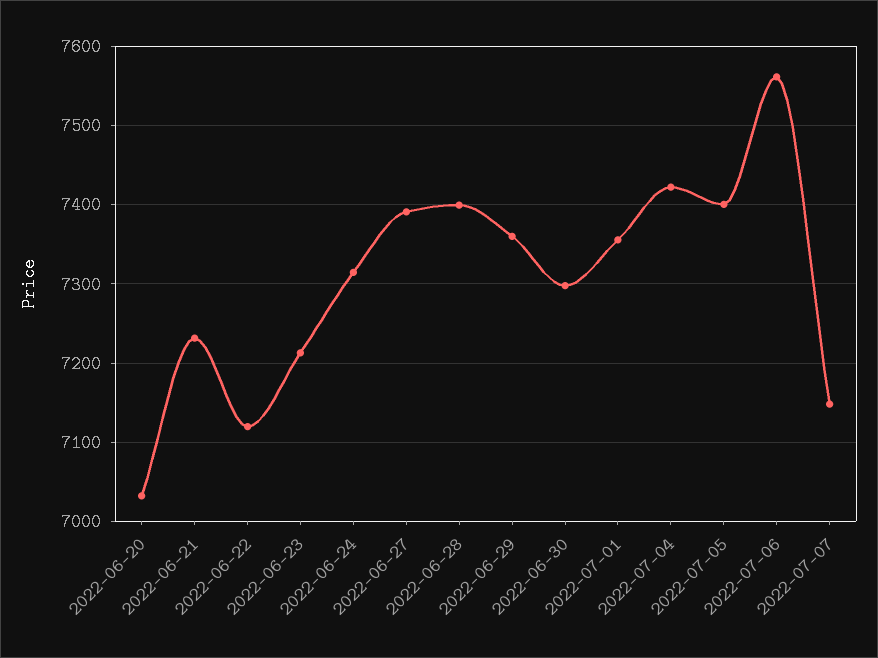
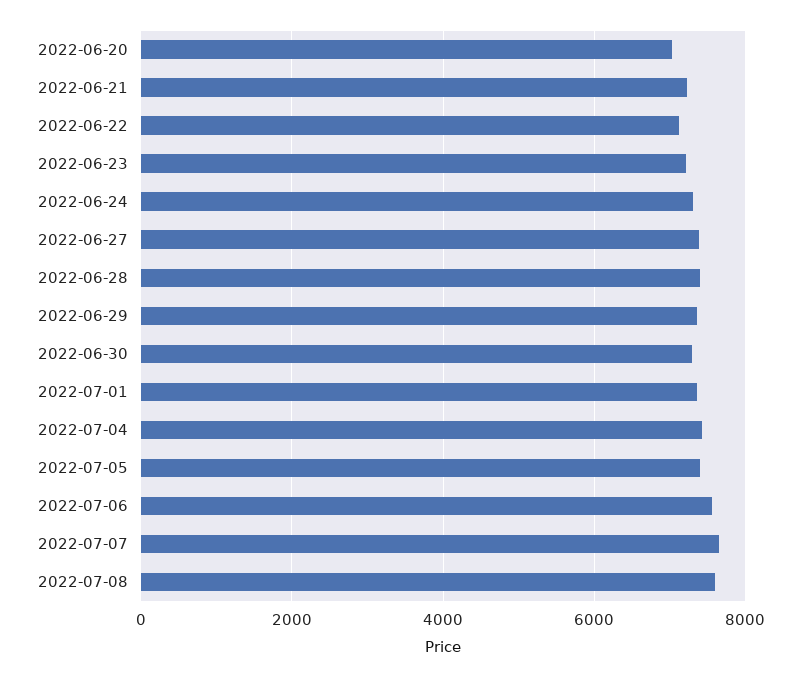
2022-07-07: 7150 -> 7600
2022-07-08: none -> 7600

